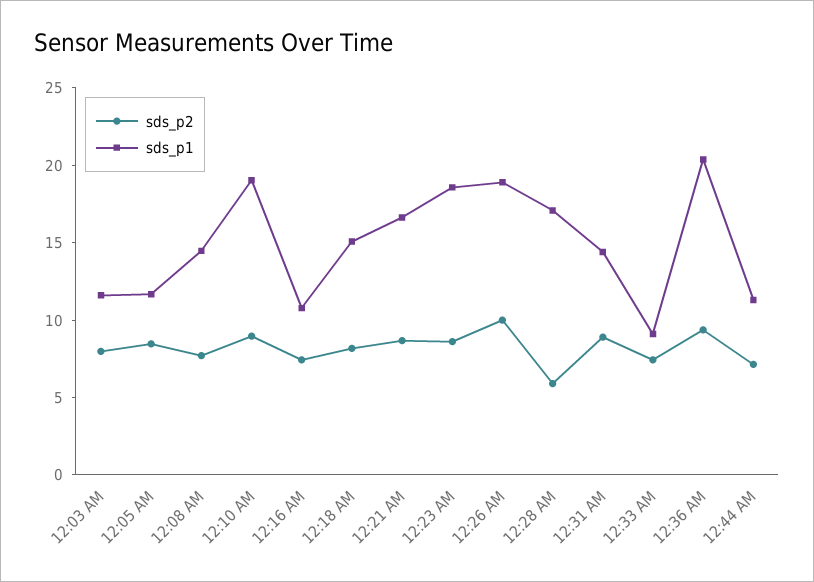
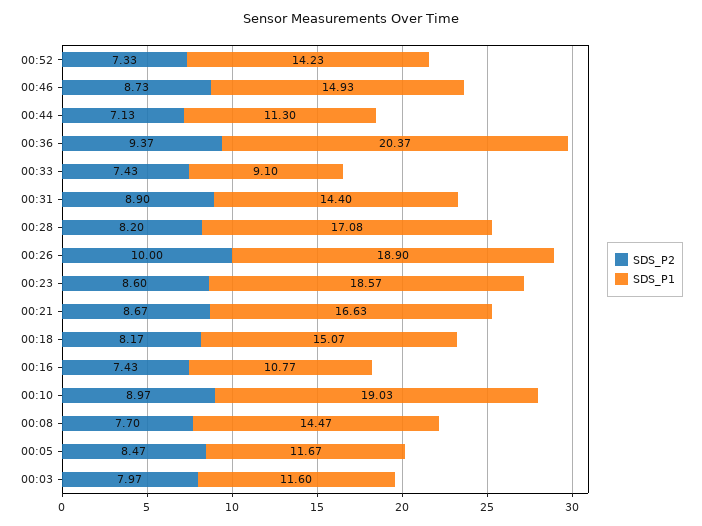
sds_p2, 12:28 AM: 6 -> 8.2
sds_p2, 00:52: none -> 7.33
sds_p1, 00:52: none -> 14.23
sds_p2, 00:46: none -> 8.73
sds_p1, 00:46: none -> 14.93

